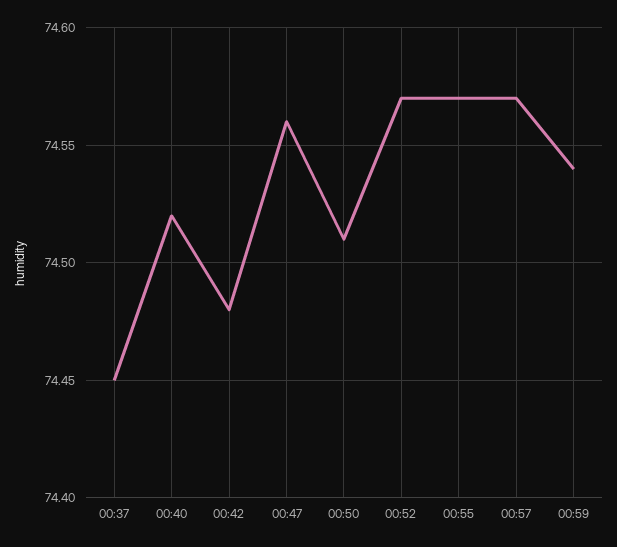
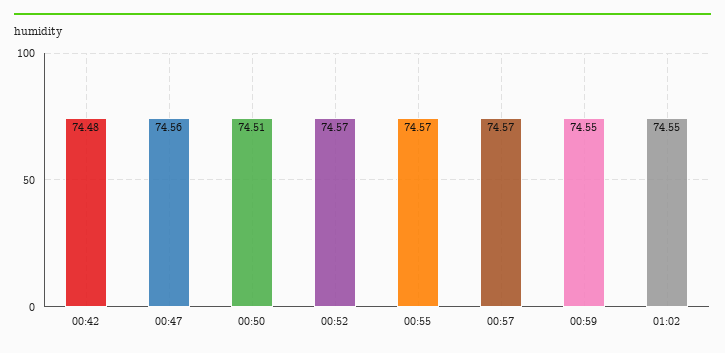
00:37: 74.45 -> none
00:40: 74.52 -> none
00:59: 74.54 -> 74.55
01:02: none -> 74.55

